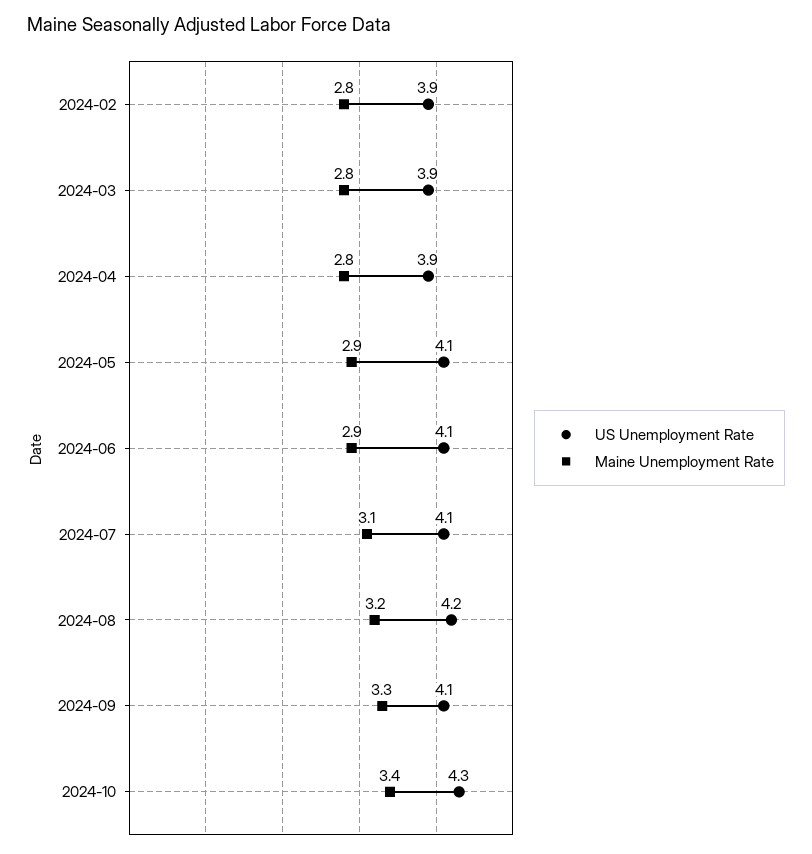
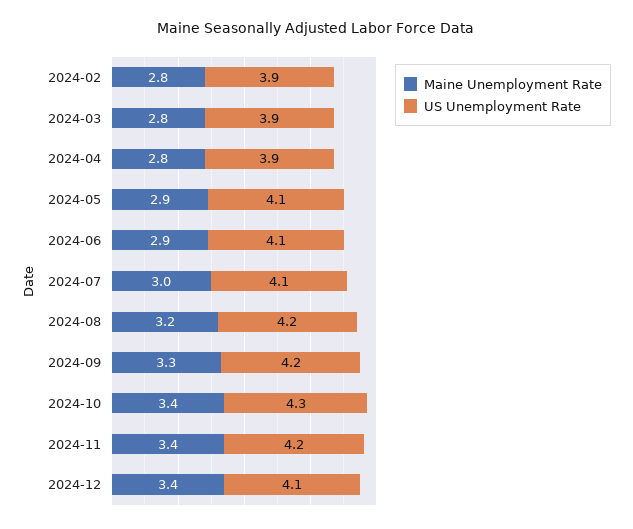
Maine Unemployment Rate, 2024-07: 3.1 -> 3
US Unemployment Rate, 2024-09: 4.1 -> 4.2
Maine Unemployment Rate, 2024-11: none -> 3.4
US Unemployment Rate, 2024-11: none -> 4.2
Maine Unemployment Rate, 2024-12: none -> 3.4
US Unemployment Rate, 2024-12: none -> 4.1

